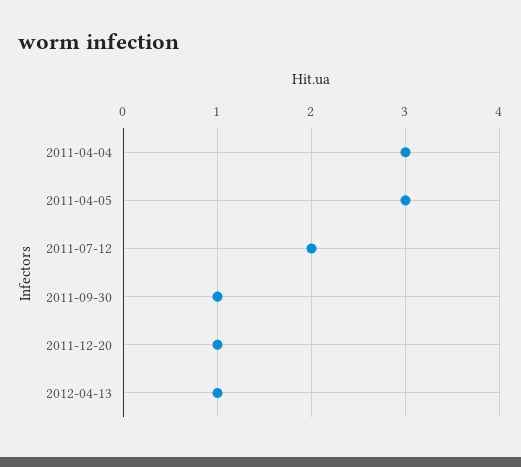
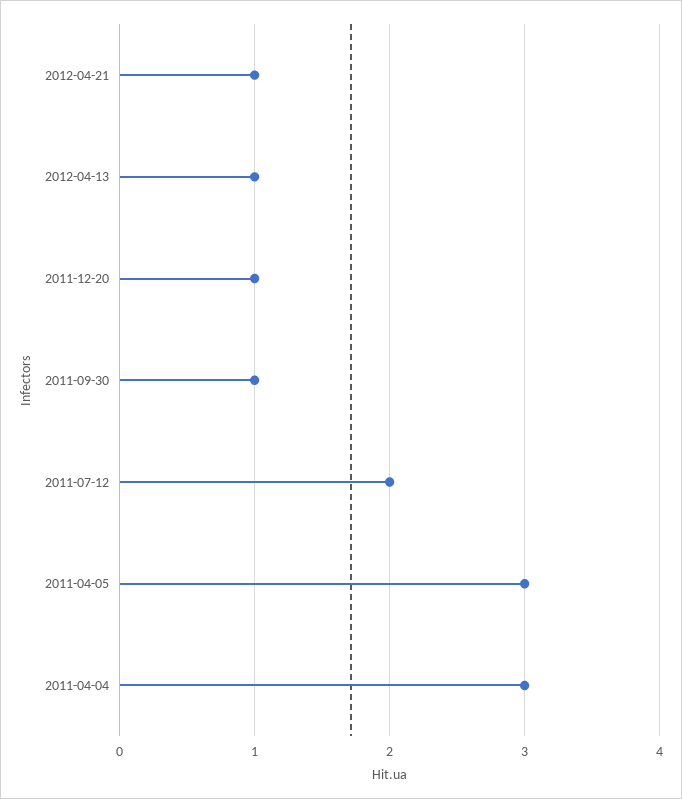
2012-04-21: none -> 1

